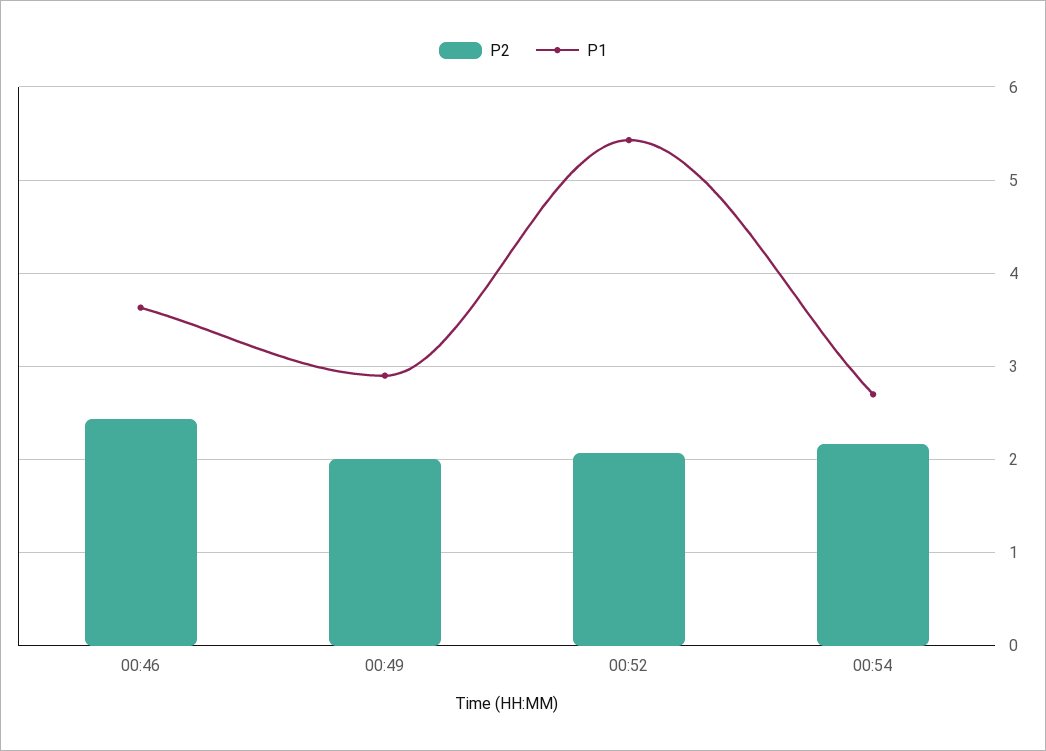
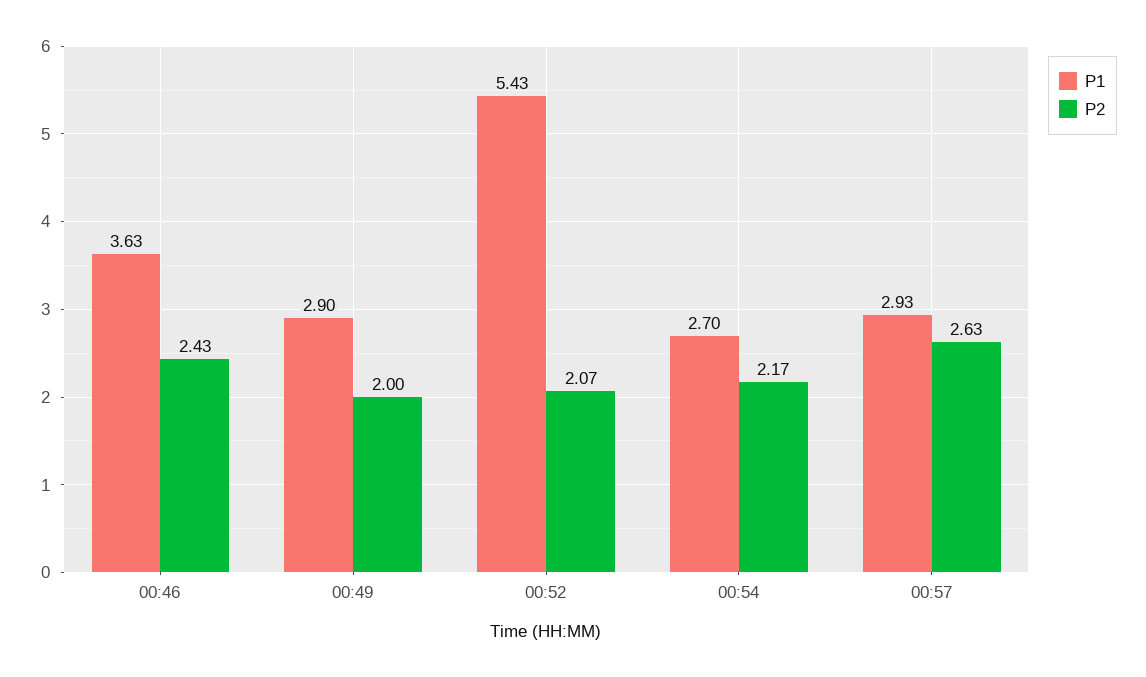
P1, 00:57: none -> 2.93
P2, 00:57: none -> 2.63

